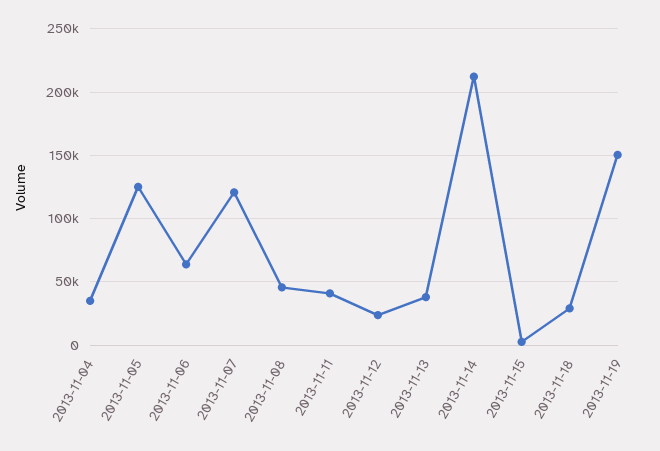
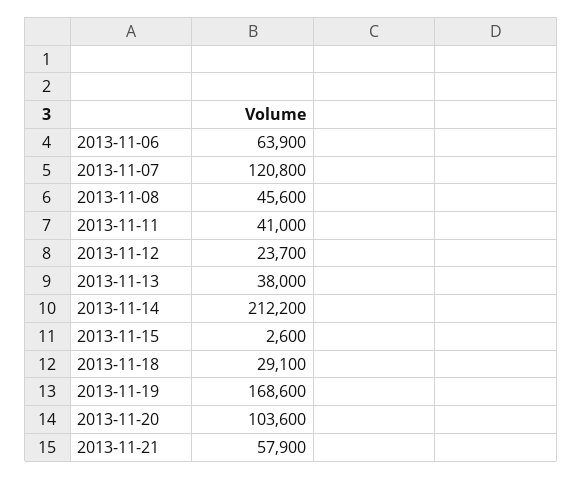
2013-11-04: 35000 -> none
2013-11-05: 125000 -> none
2013-11-19: 150000 -> 168600
2013-11-20: none -> 103600
2013-11-21: none -> 57900

